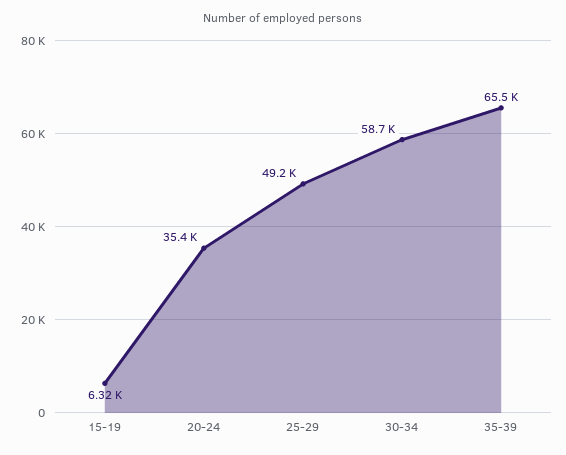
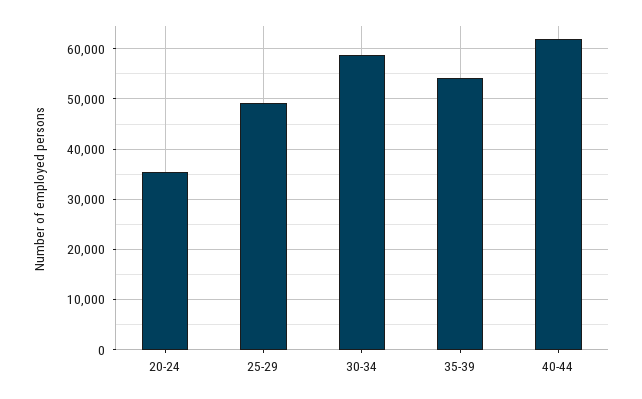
15-19: 6320 -> none
35-39: 65500 -> 54000
40-44: none -> 62000

